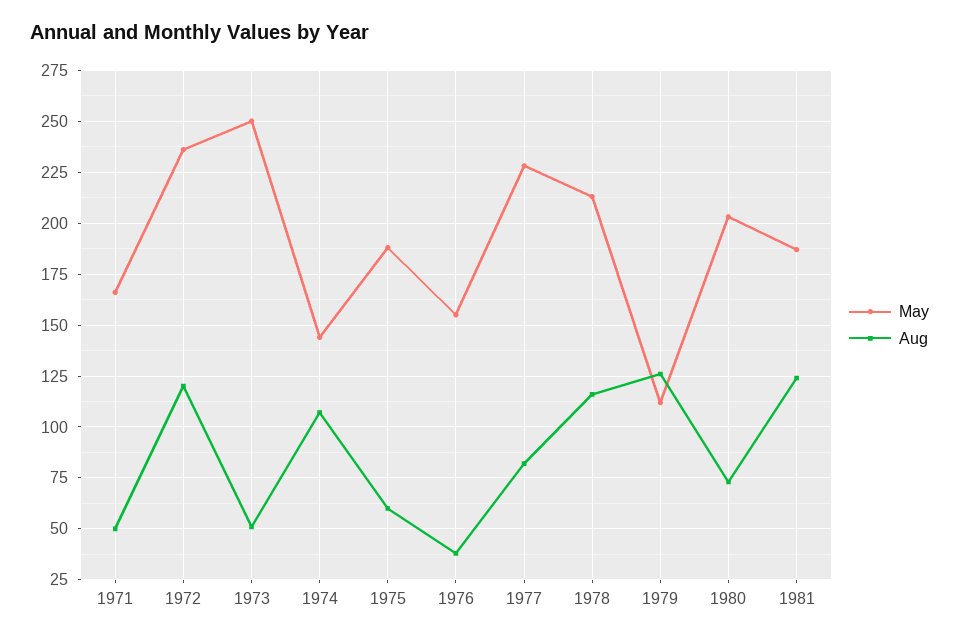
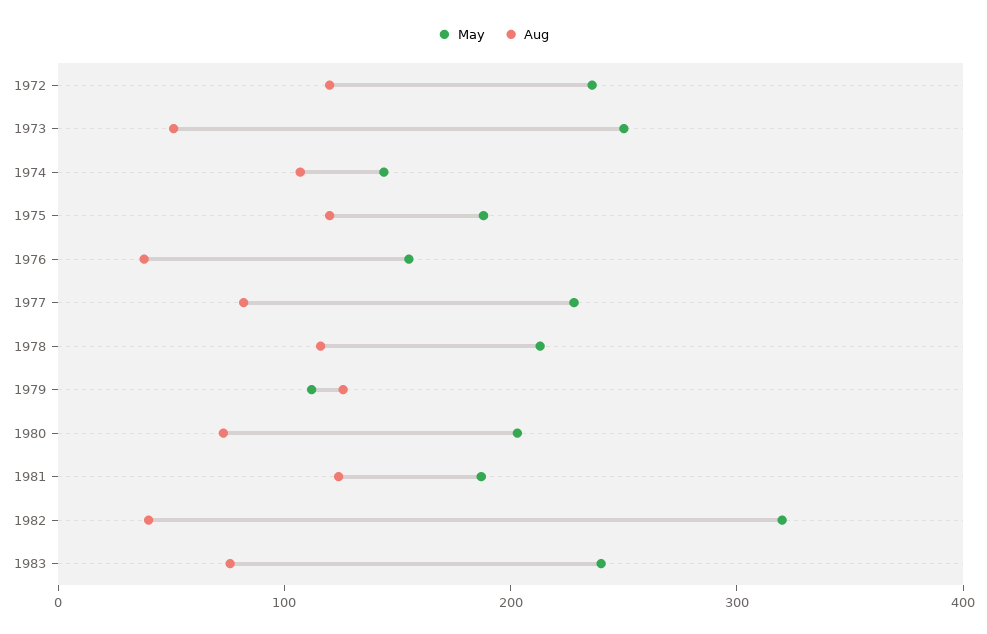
May, 1971: 165 -> none
Aug, 1971: 50 -> none
Aug, 1975: 60 -> 120
May, 1982: none -> 320
Aug, 1982: none -> 40
May, 1983: none -> 240
Aug, 1983: none -> 80

